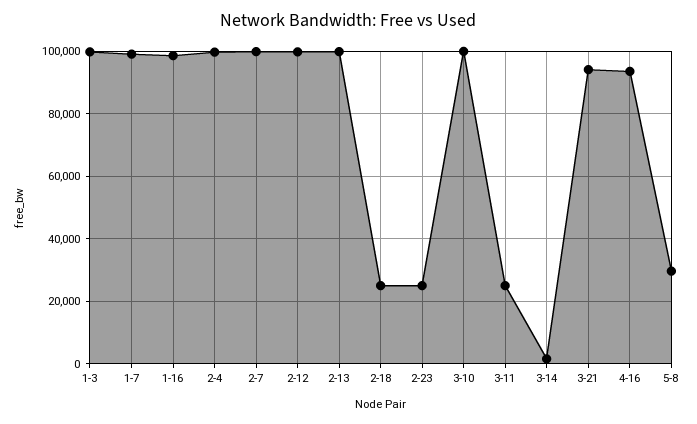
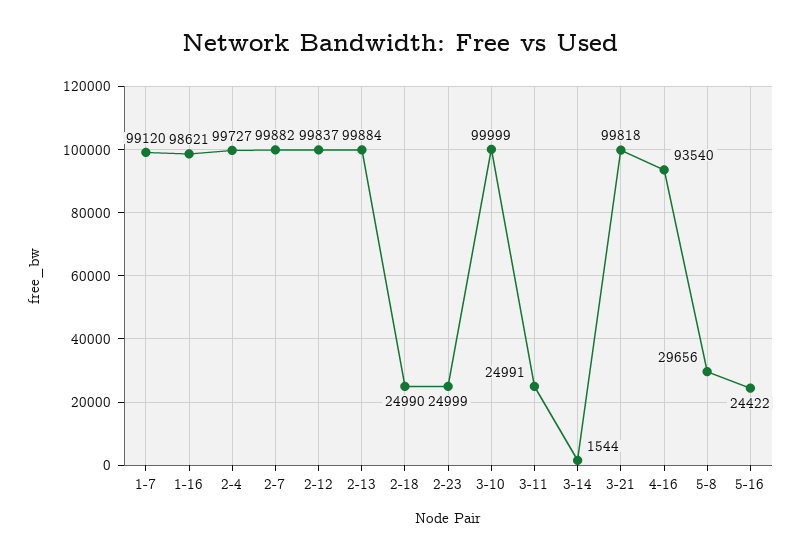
1-3: 100000 -> none
3-21: 94000 -> 99818
5-16: none -> 24422

